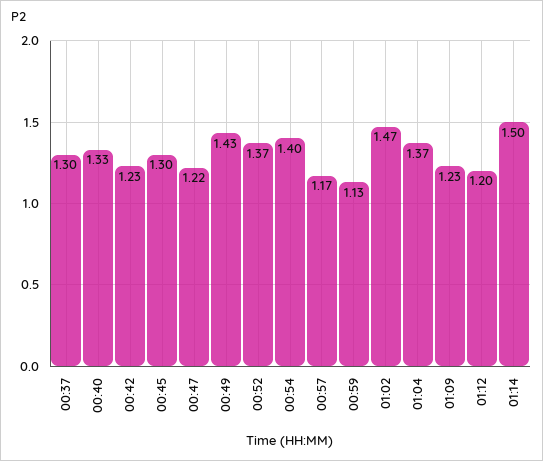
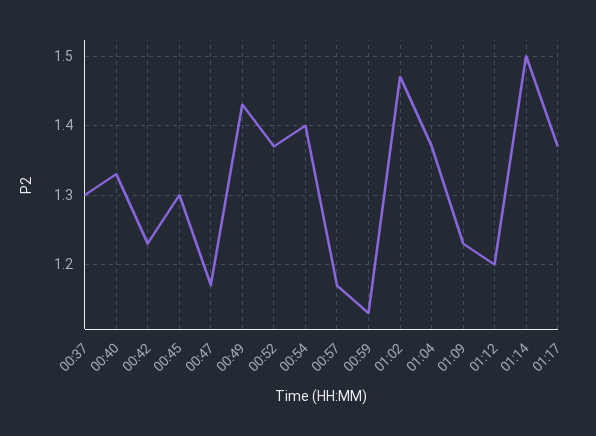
00:47: 1.22 -> 1.17
01:17: none -> 1.37

